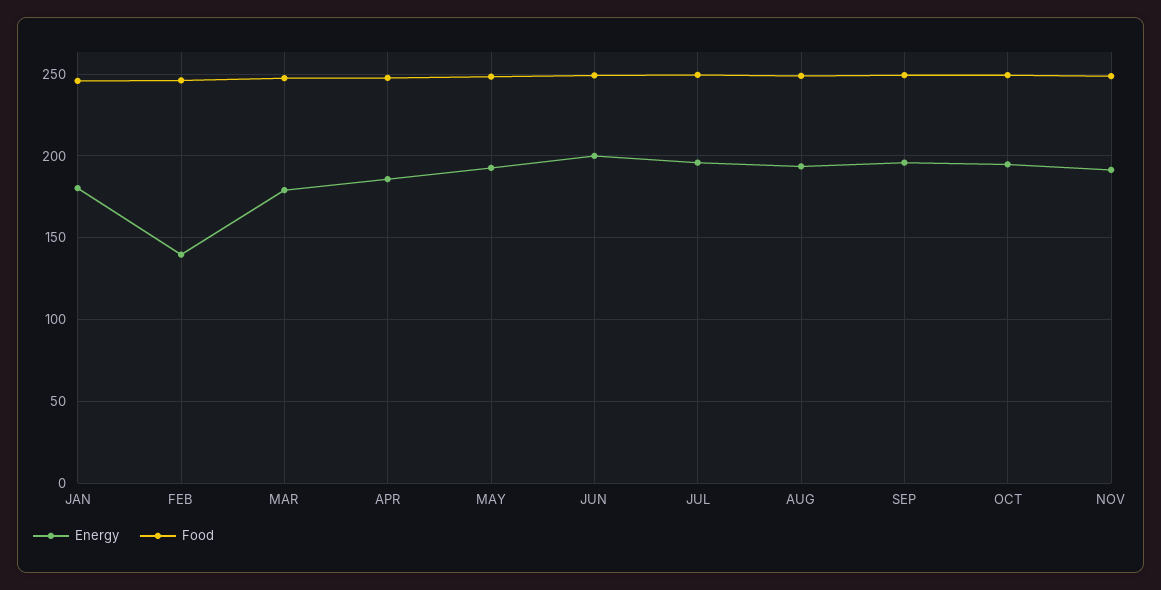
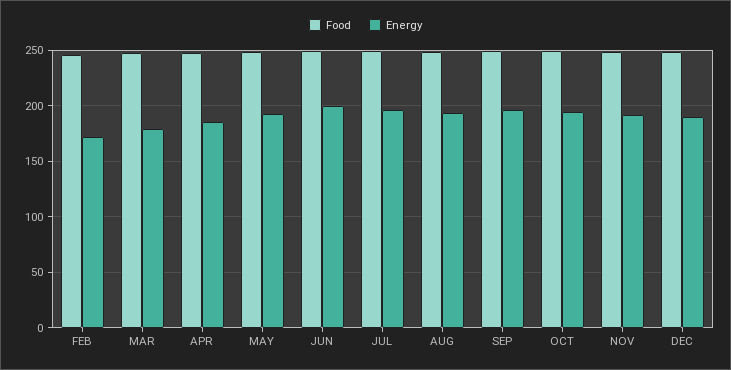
Energy, JAN: 180 -> none
Food, JAN: 245 -> none
Energy, FEB: 140 -> 170
Food, DEC: none -> 250
Energy, DEC: none -> 190

